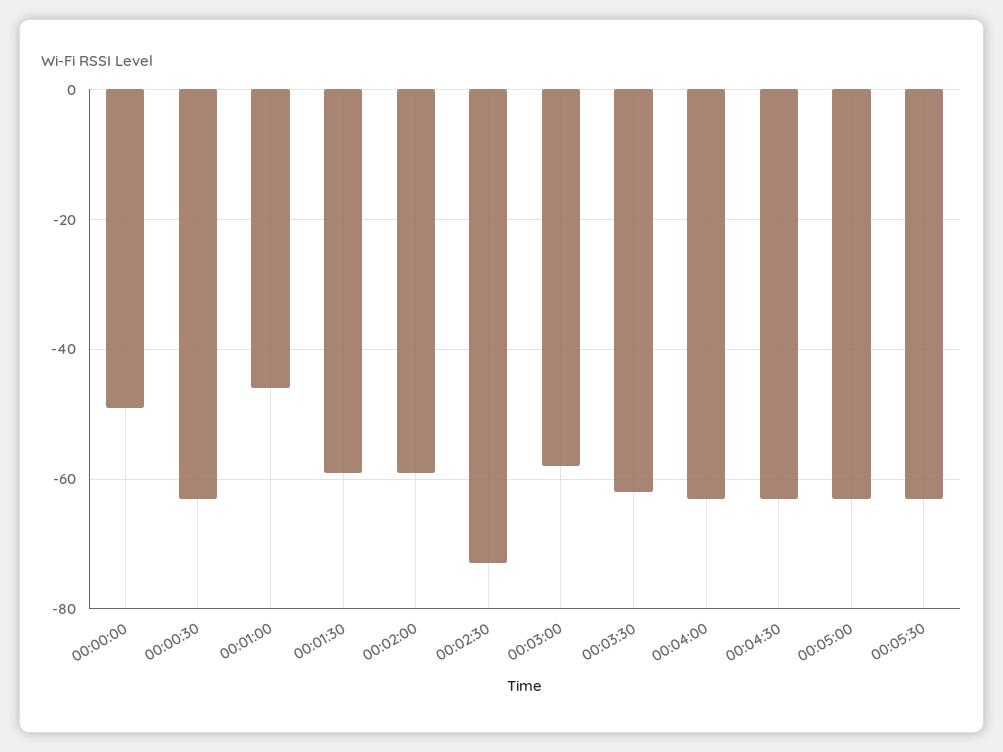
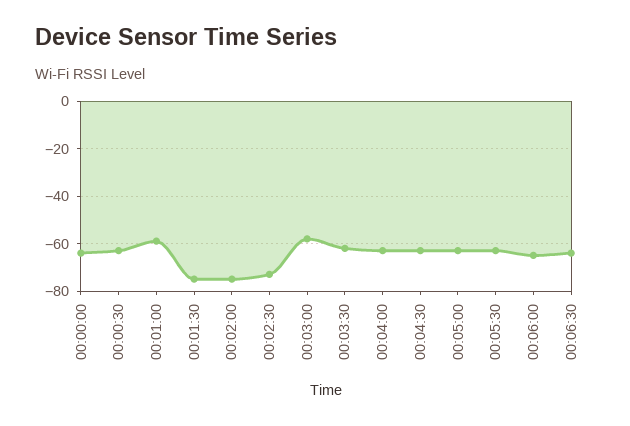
00:00:00: -50 -> -65
00:01:00: -45 -> -60
00:01:30: -60 -> -75
00:02:00: -60 -> -75
00:06:00: none -> -65
00:06:30: none -> -65

